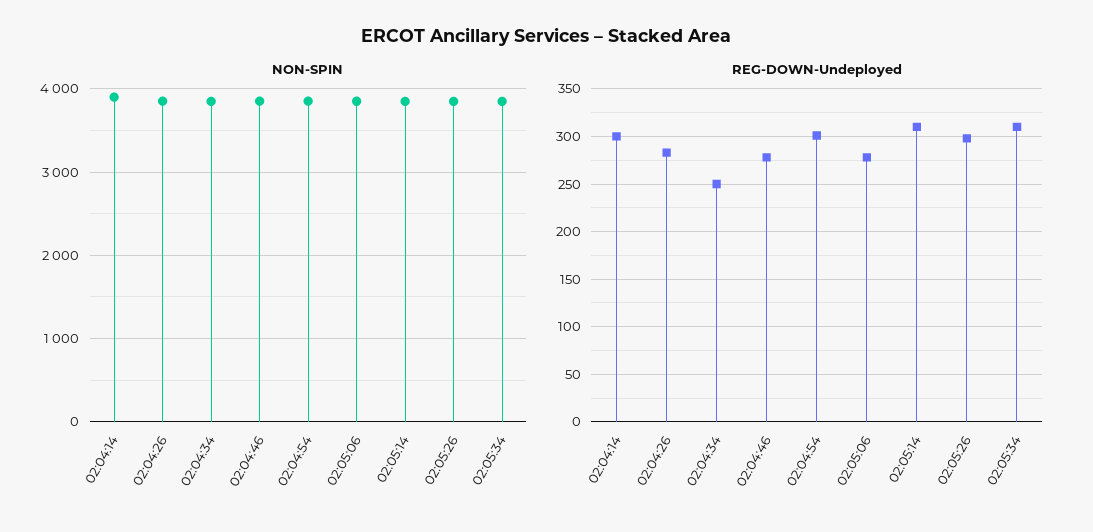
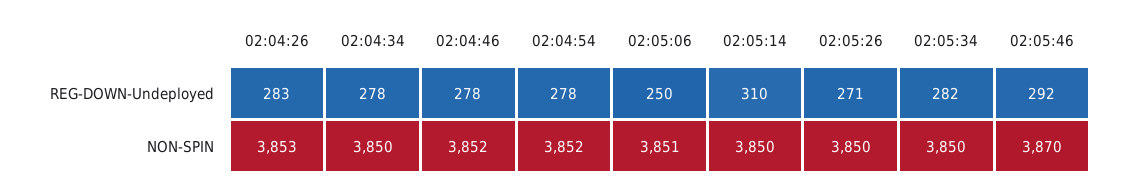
NON-SPIN, 02:04:14: 3900 -> none
REG-DOWN-Undeployed, 02:04:14: 300 -> none
REG-DOWN-Undeployed, 02:04:34: 250 -> 278
REG-DOWN-Undeployed, 02:04:54: 300 -> 278
REG-DOWN-Undeployed, 02:05:06: 280 -> 250
REG-DOWN-Undeployed, 02:05:26: 300 -> 271
REG-DOWN-Undeployed, 02:05:34: 310 -> 282
REG-DOWN-Undeployed, 02:05:46: none -> 292
NON-SPIN, 02:05:46: none -> 3870

